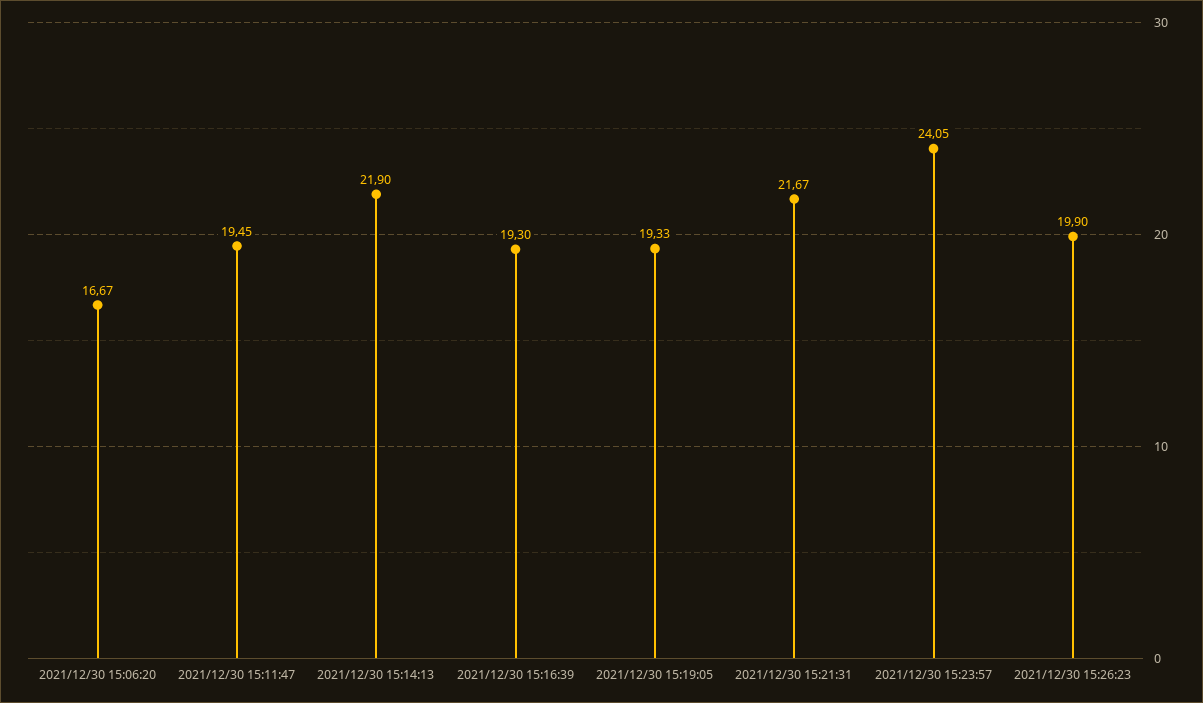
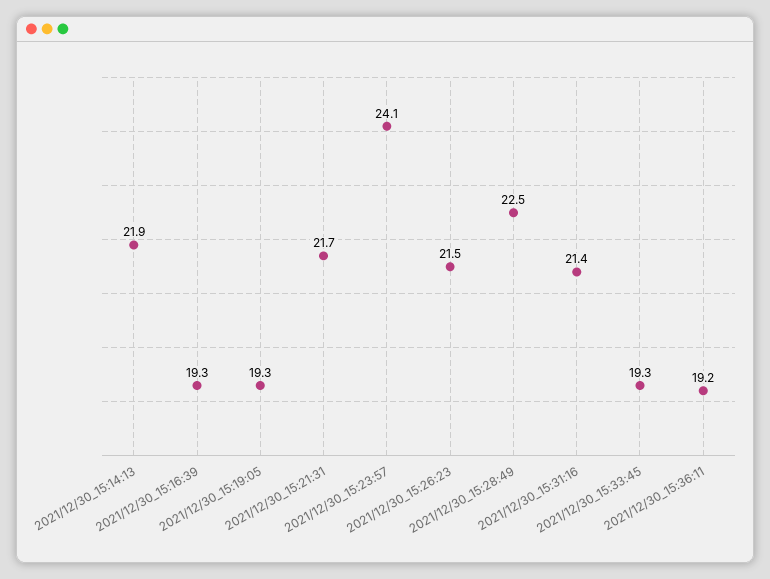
2021/12/30 15:06:20: 16.67 -> none
2021/12/30 15:11:47: 19.45 -> none
2021/12/30 15:26:23: 19.9 -> 21.5
2021/12/30_15:28:49: none -> 22.5
2021/12/30_15:31:16: none -> 21.4
2021/12/30_15:33:45: none -> 19.3
2021/12/30_15:36:11: none -> 19.2

